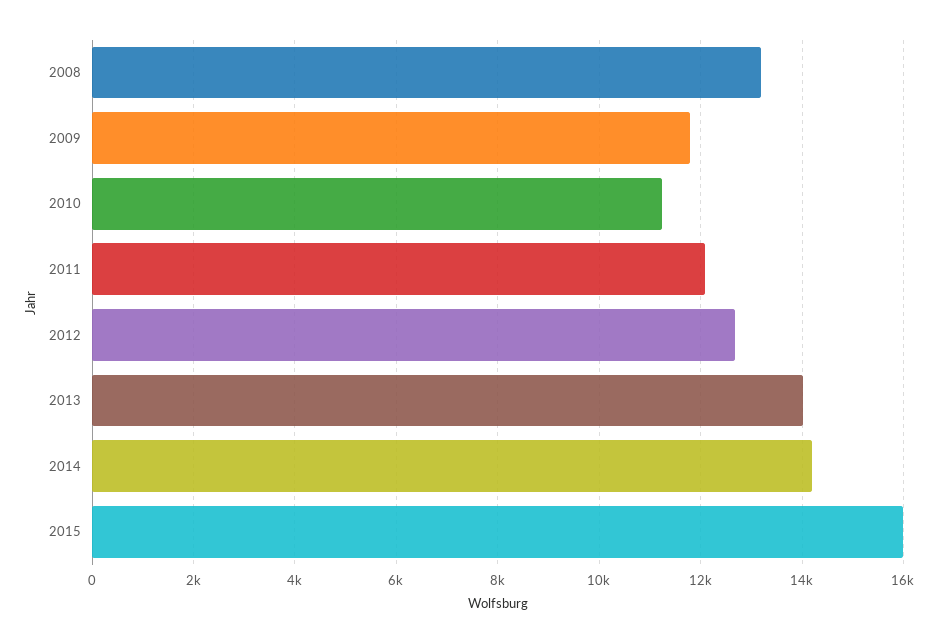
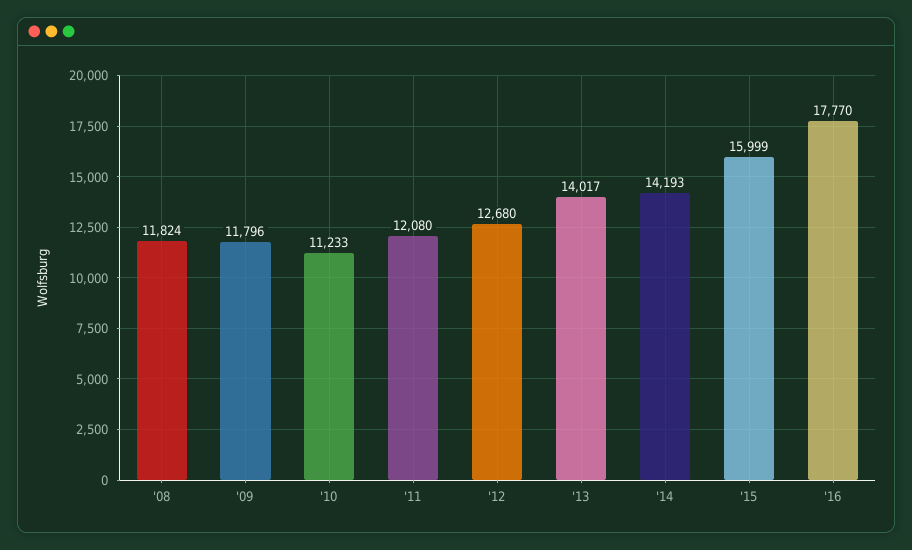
2008: 13200 -> 11824
'16: none -> 17770

